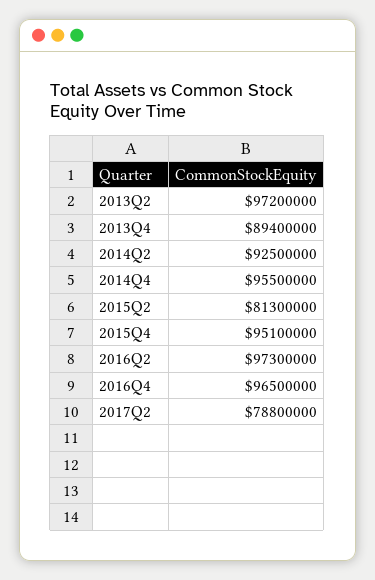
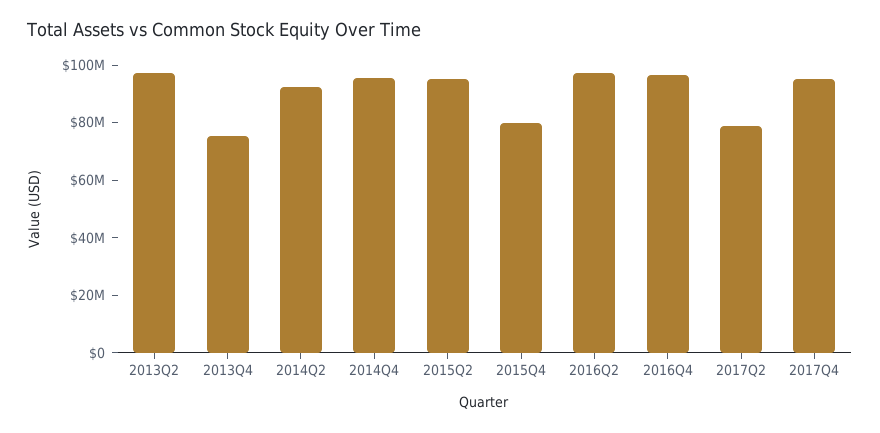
2013Q4: 89400000 -> 75000000
2015Q2: 81300000 -> 95000000
2015Q4: 95100000 -> 80000000
2017Q4: none -> 95000000

